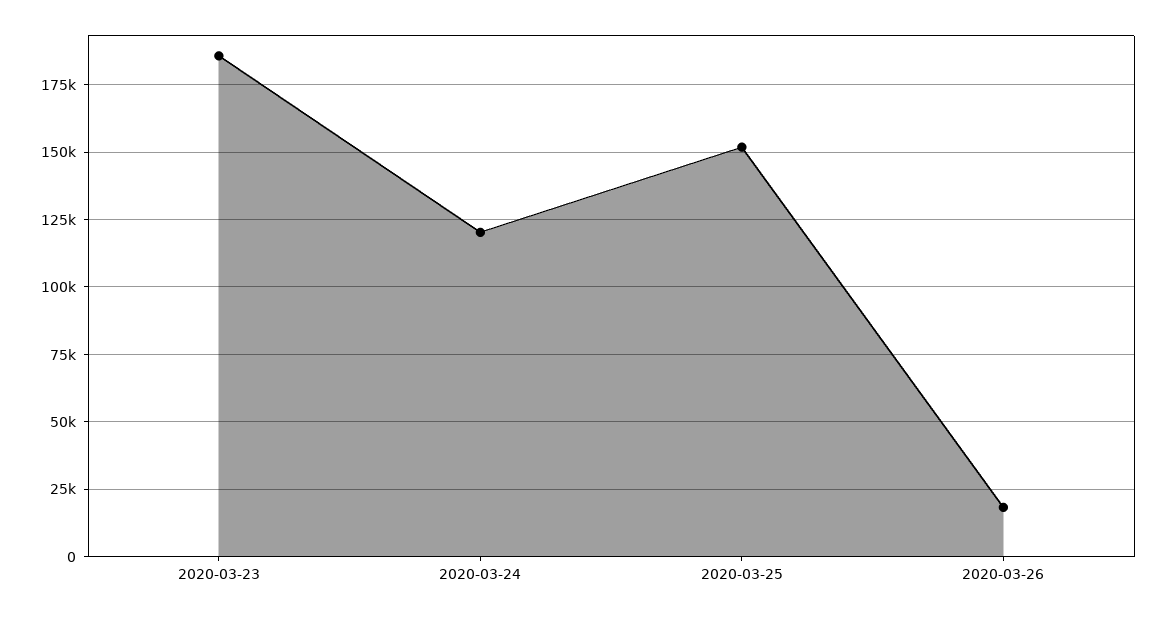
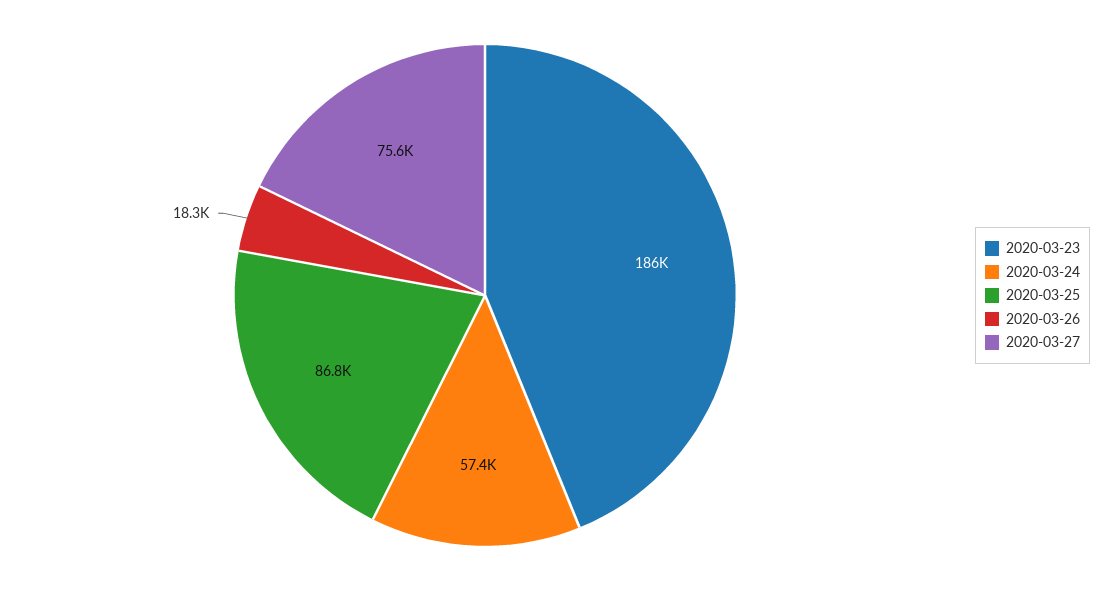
2020-03-24: 120000 -> 57400
2020-03-25: 152500 -> 86800
2020-03-27: none -> 75600

